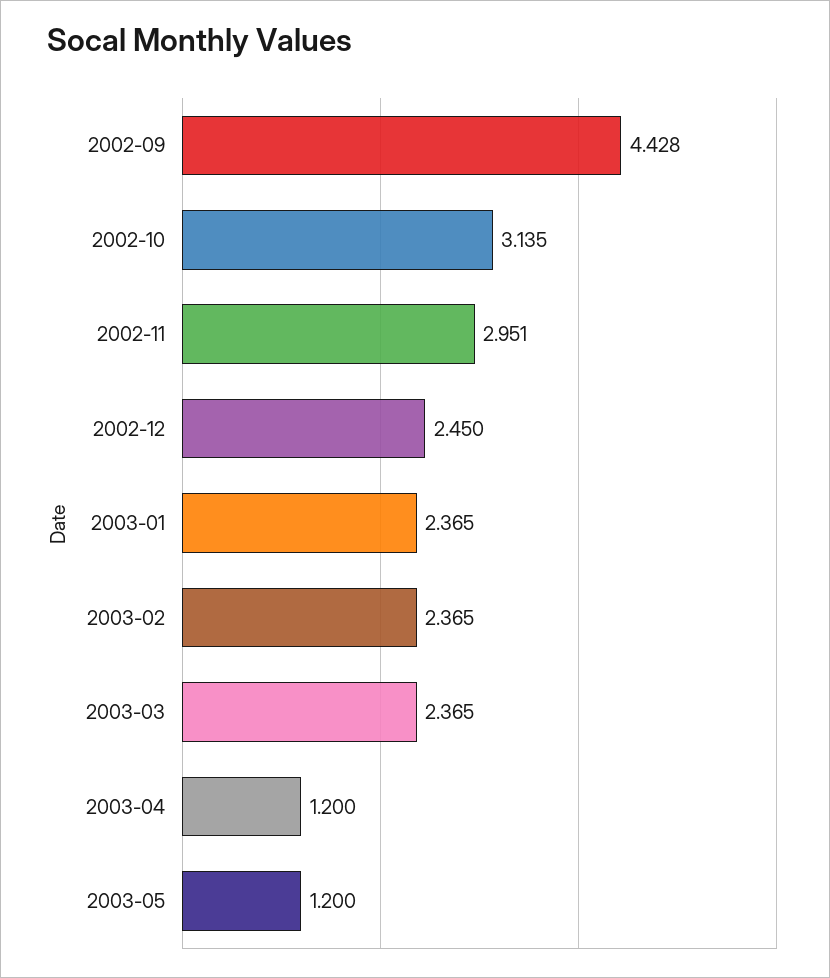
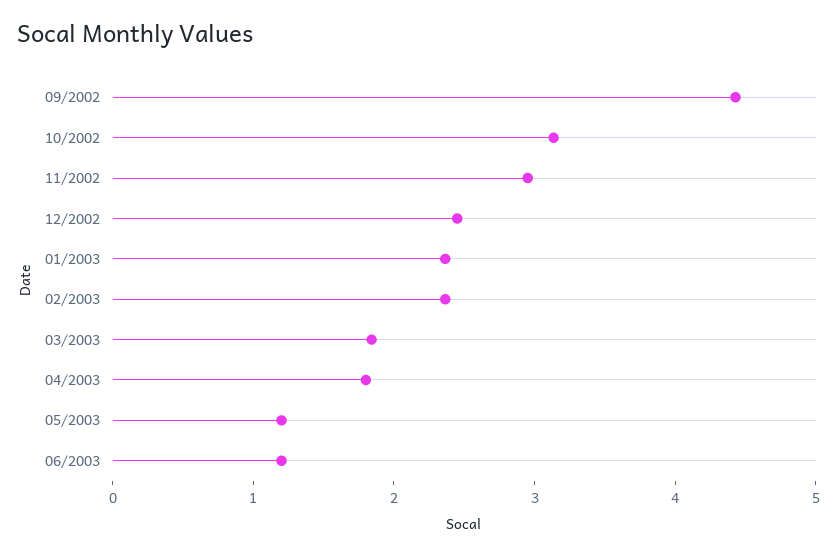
2003-03: 2.365 -> 1.8
2003-04: 1.2 -> 1.8
06/2003: none -> 1.2

